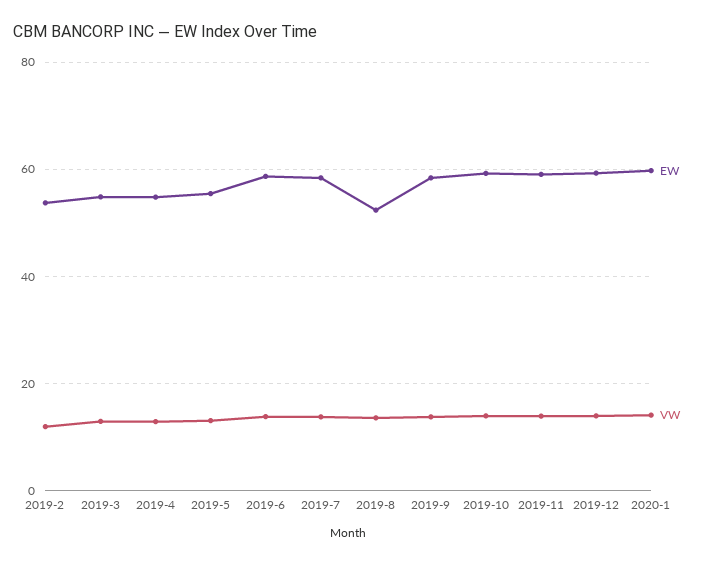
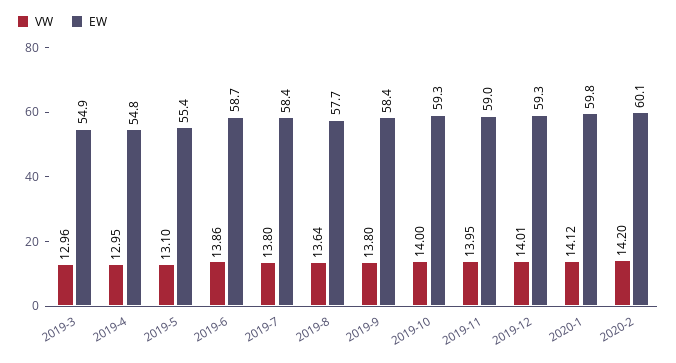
EW, 2019-2: 54 -> none
VW, 2019-2: 12 -> none
EW, 2019-8: 52 -> 57.7
VW, 2020-2: none -> 14.2
EW, 2020-2: none -> 60.1

